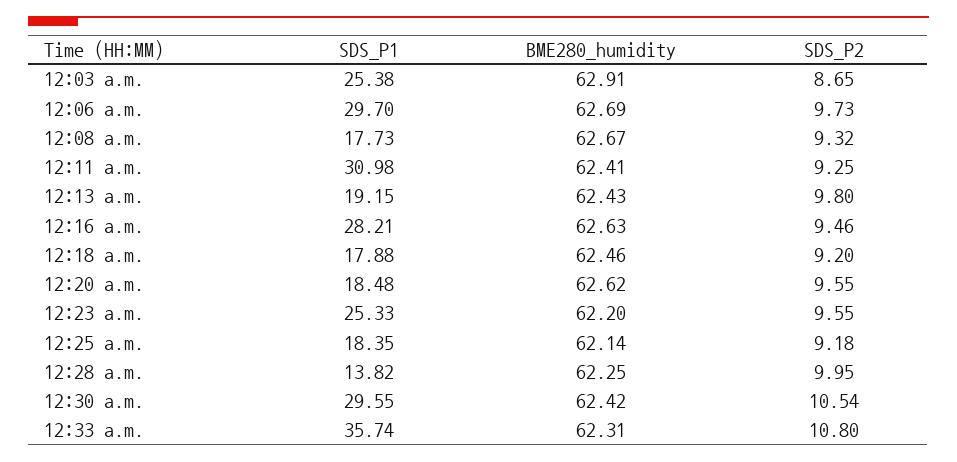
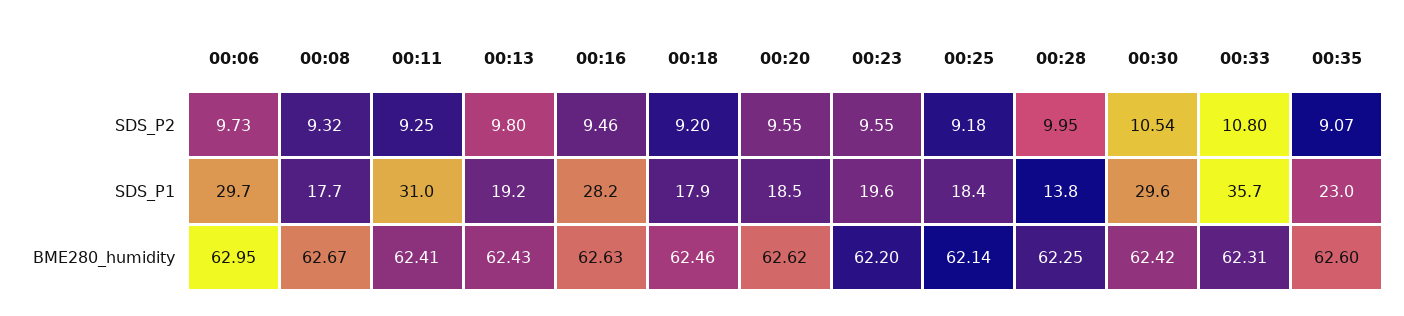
SDS_P1, 12:03 a.m.: 25.38 -> none
BME280_humidity, 12:03 a.m.: 62.91 -> none
SDS_P2, 12:03 a.m.: 8.65 -> none
BME280_humidity, 12:06 a.m.: 62.69 -> 62.95
SDS_P1, 12:23 a.m.: 25.33 -> 19.6
SDS_P2, 00:35: none -> 9.07
SDS_P1, 00:35: none -> 23
BME280_humidity, 00:35: none -> 62.6

